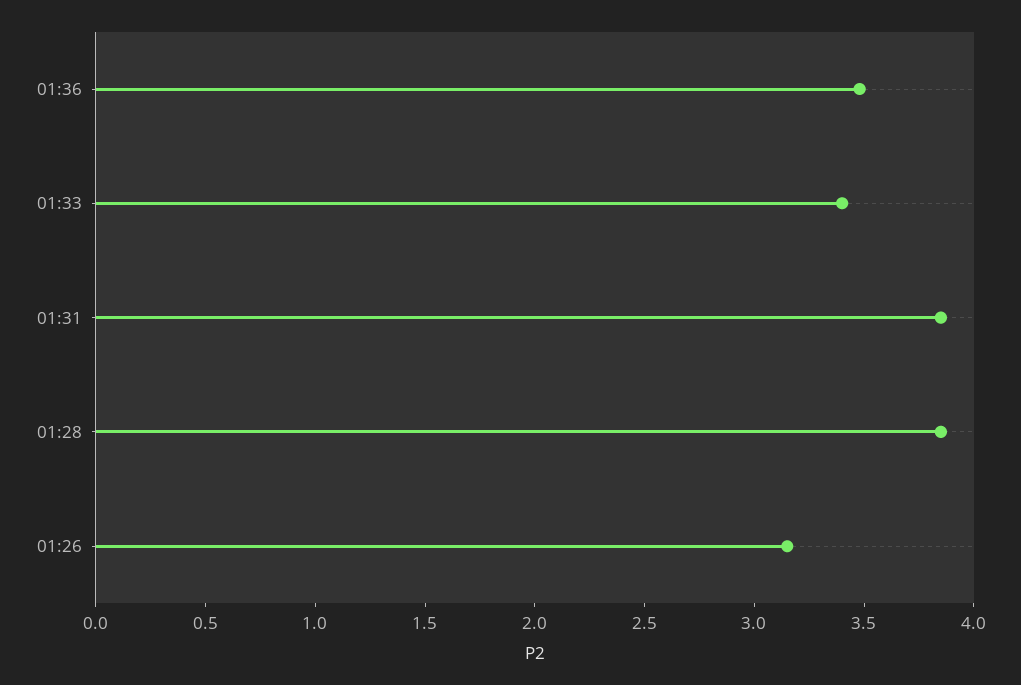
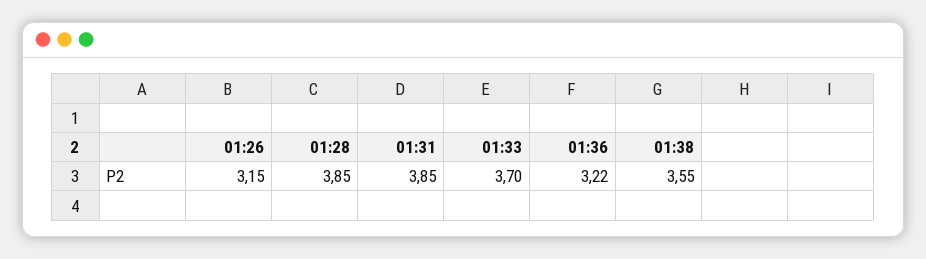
01:36: 3.5 -> 3.22
01:33: 3.4 -> 3.7
01:38: none -> 3.55

